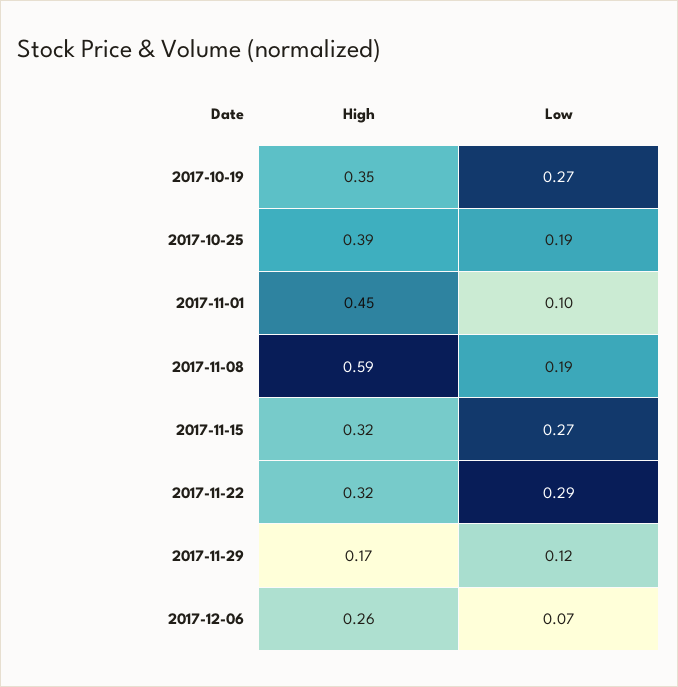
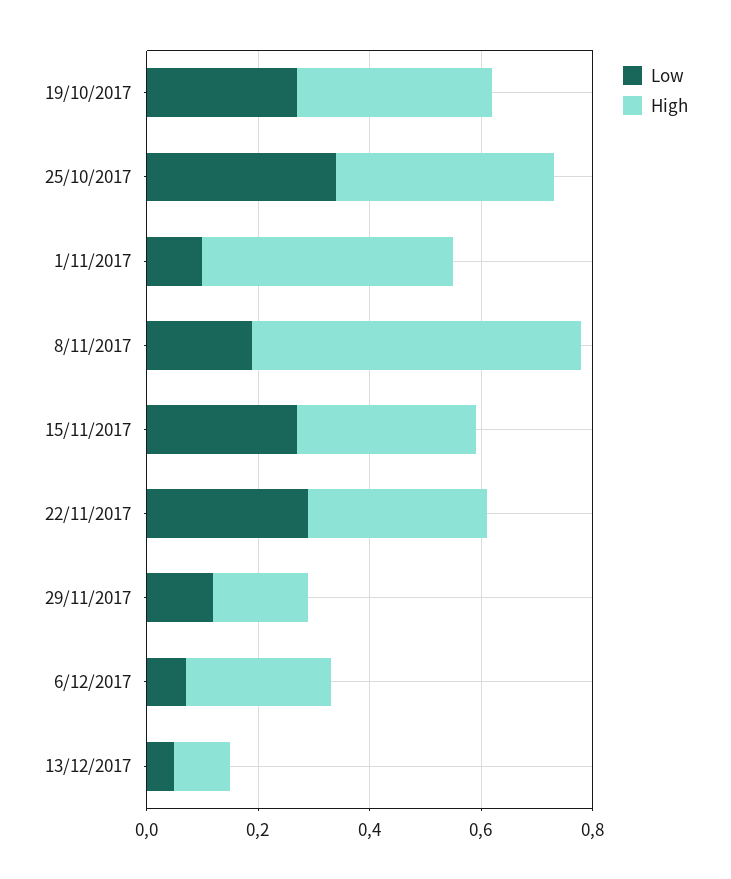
Low, 2017-10-25: 0.19 -> 0.35
Low, 13/12/2017: none -> 0.05
High, 13/12/2017: none -> 0.1

